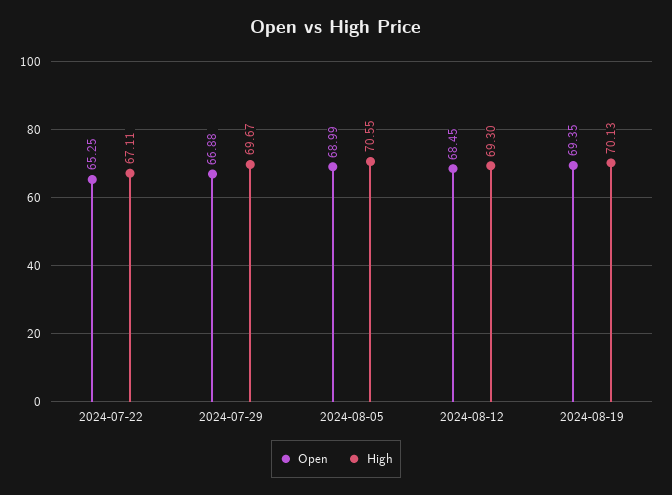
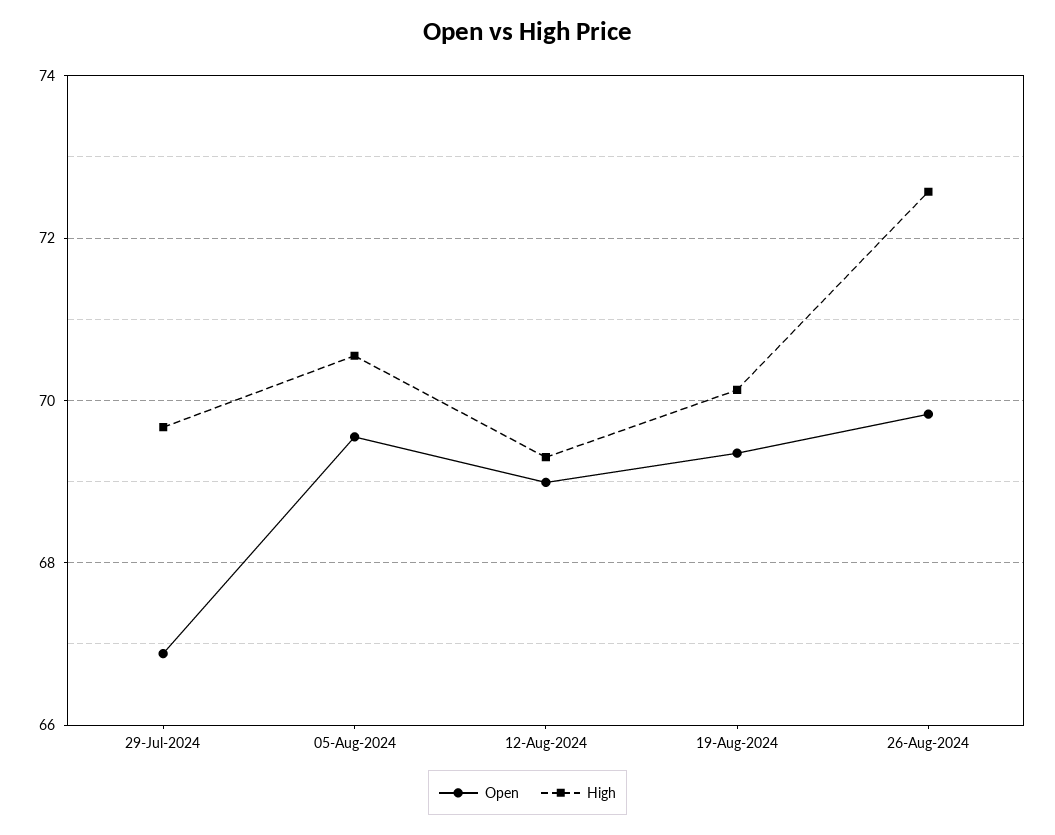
Open, 2024-07-22: 65.25 -> none
High, 2024-07-22: 67.11 -> none
Open, 2024-08-05: 68.99 -> 69.6
Open, 2024-08-12: 68.45 -> 69
Open, 26-Aug-2024: none -> 69.8
High, 26-Aug-2024: none -> 72.6

